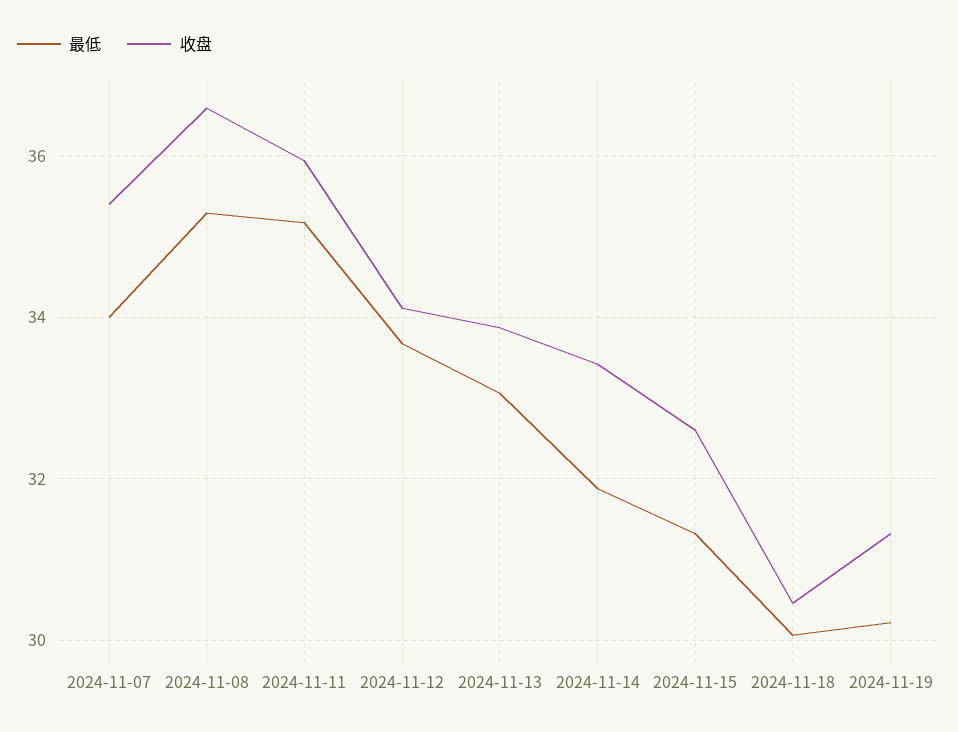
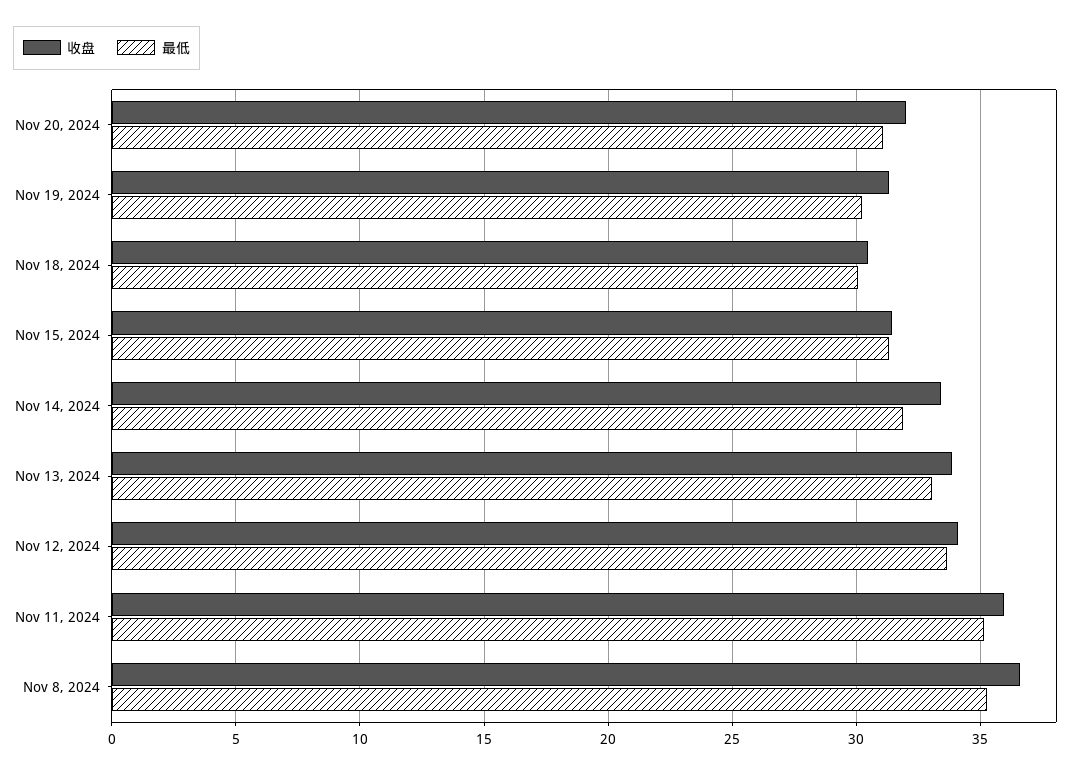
最低, 2024-11-07: 34 -> none
收盘, 2024-11-07: 35.4 -> none
收盘, 2024-11-15: 32.6 -> 31.5
收盘, Nov 20, 2024: none -> 32
最低, Nov 20, 2024: none -> 31

